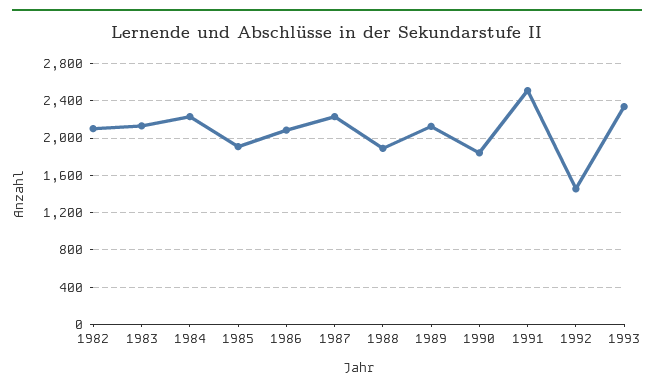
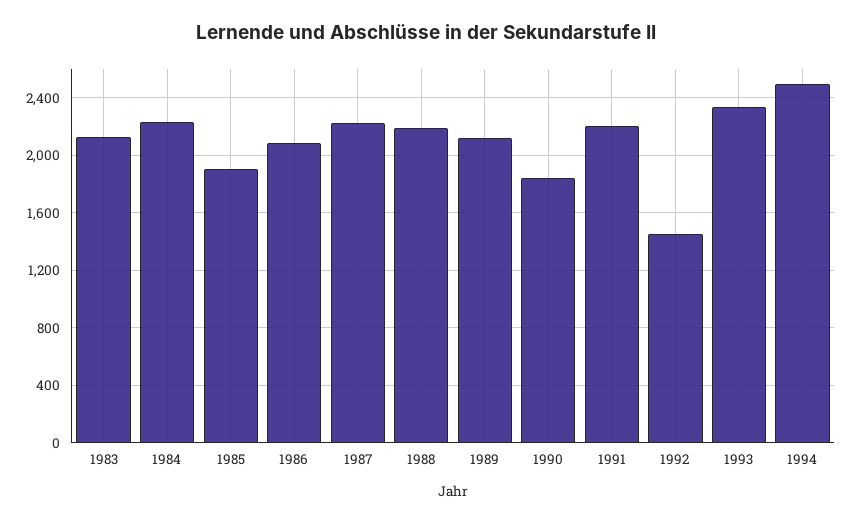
1982: 2100 -> none
1988: 1900 -> 2200
1991: 2500 -> 2200
1994: none -> 2500

